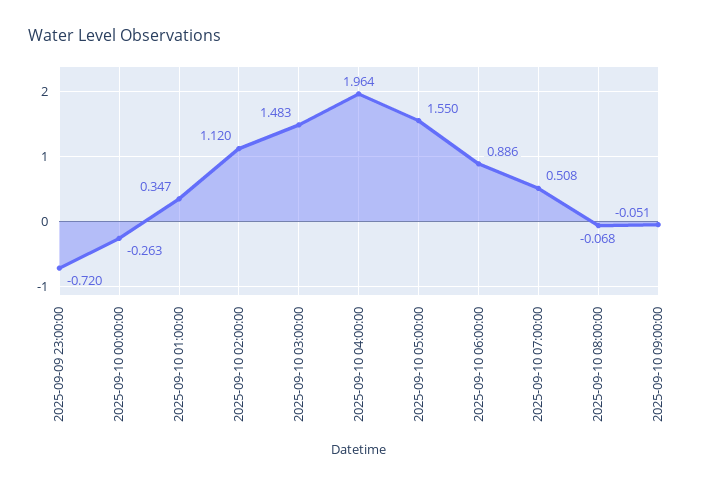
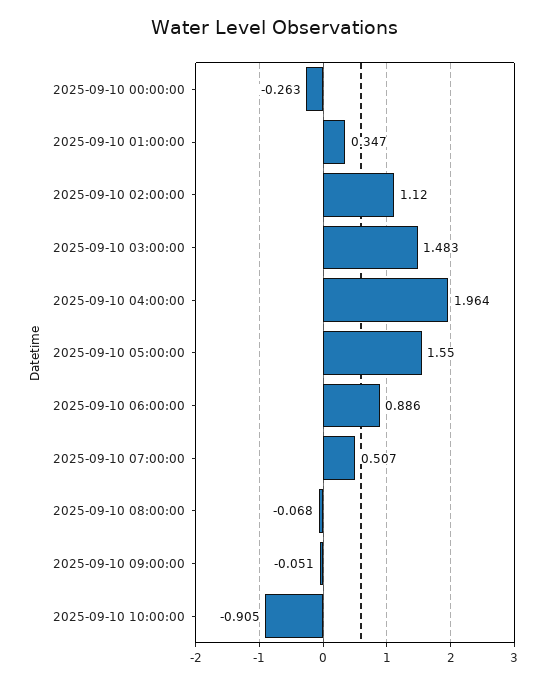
2025-09-09 23:00:00: -0.72 -> none
2025-09-10 07:00:00: 0.508 -> 0.507
2025-09-10 10:00:00: none -> -0.905

